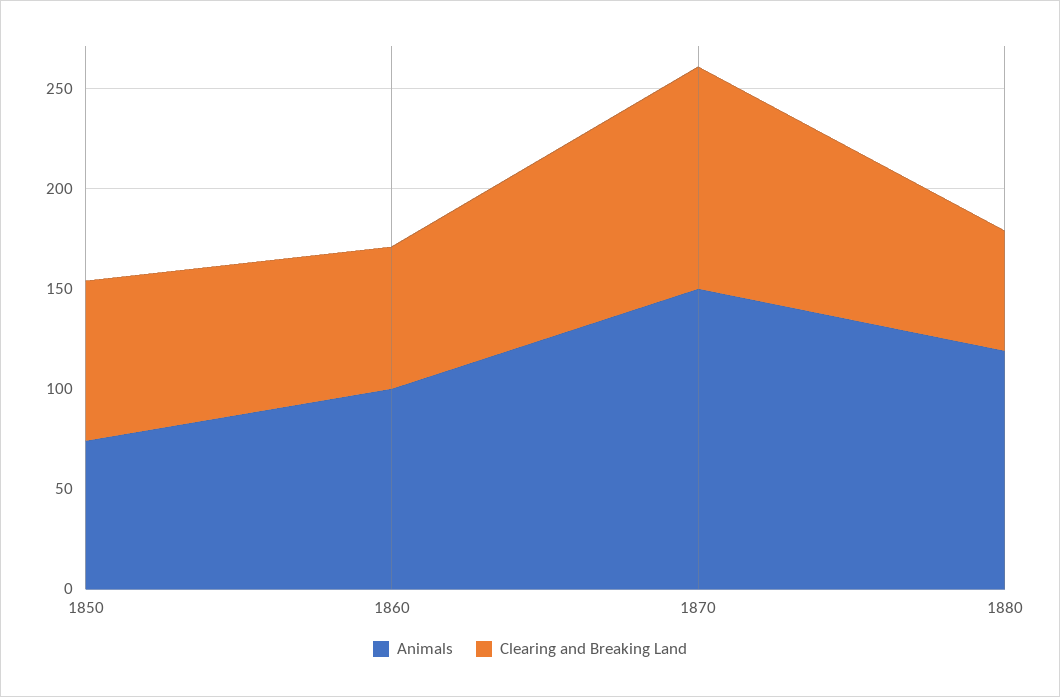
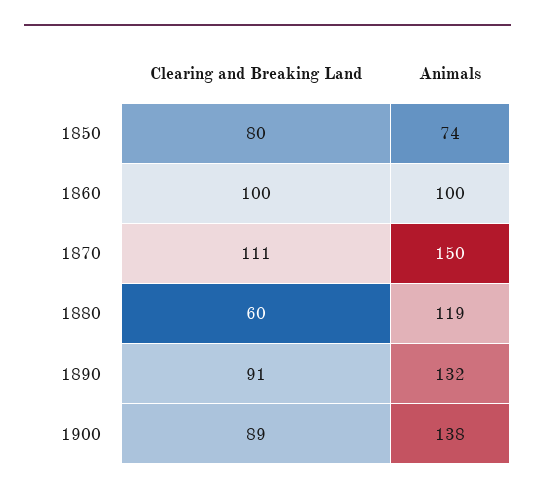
Clearing and Breaking Land, 1860: 70 -> 100
Clearing and Breaking Land, 1890: none -> 91
Animals, 1890: none -> 132
Clearing and Breaking Land, 1900: none -> 89
Animals, 1900: none -> 138

